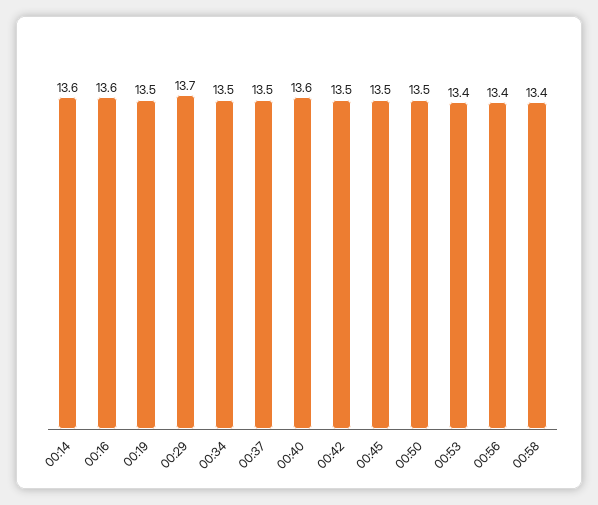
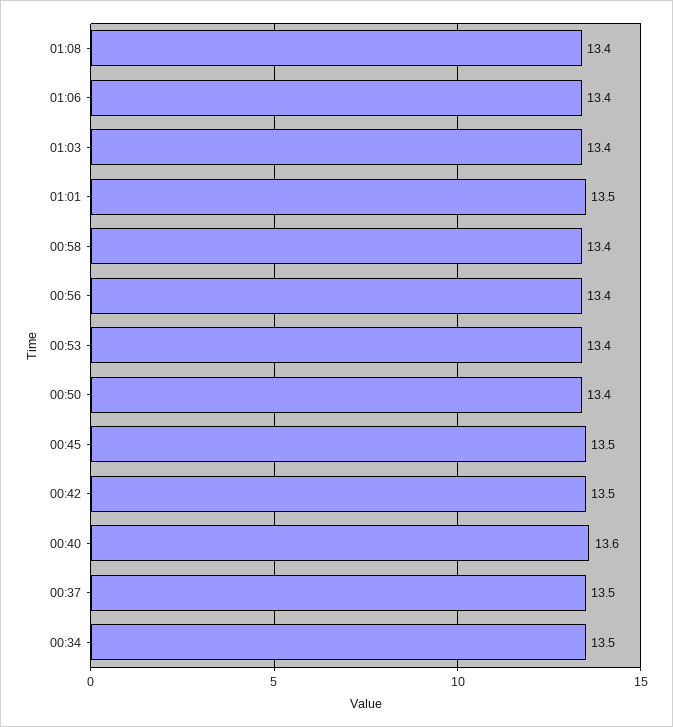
00:14: 13.6 -> none
00:16: 13.6 -> none
00:19: 13.5 -> none
00:29: 13.7 -> none
00:50: 13.5 -> 13.4
01:08: none -> 13.4
01:06: none -> 13.4
01:03: none -> 13.4
01:01: none -> 13.5

